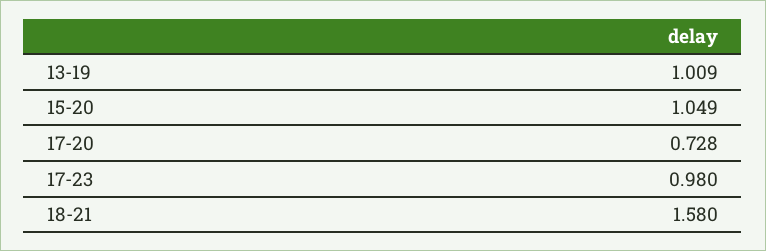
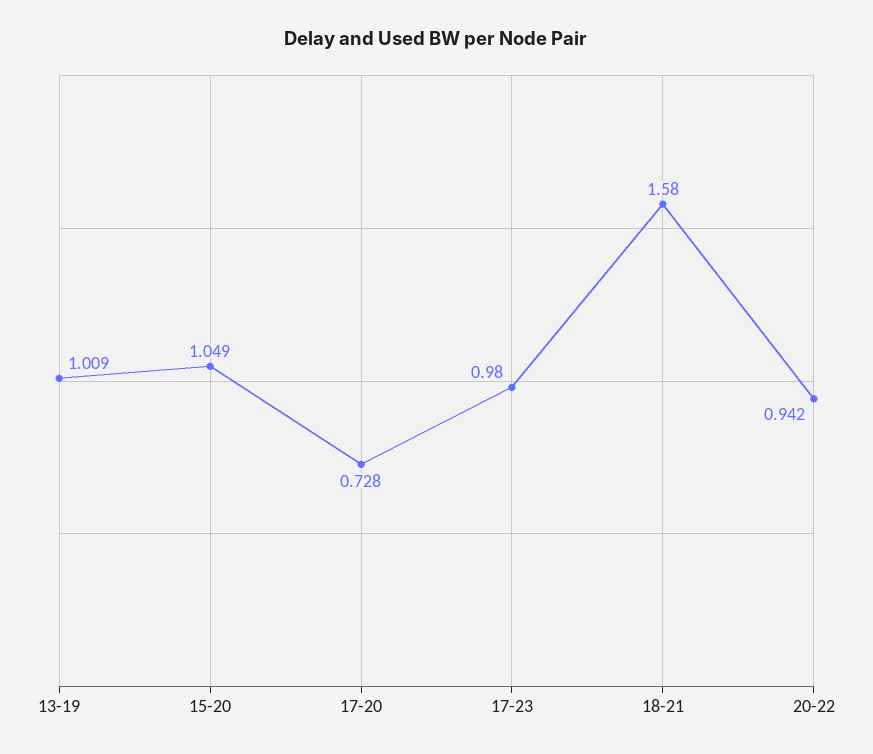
20-22: none -> 0.942

